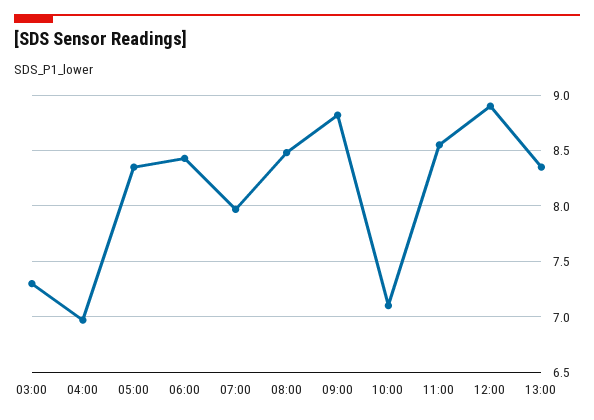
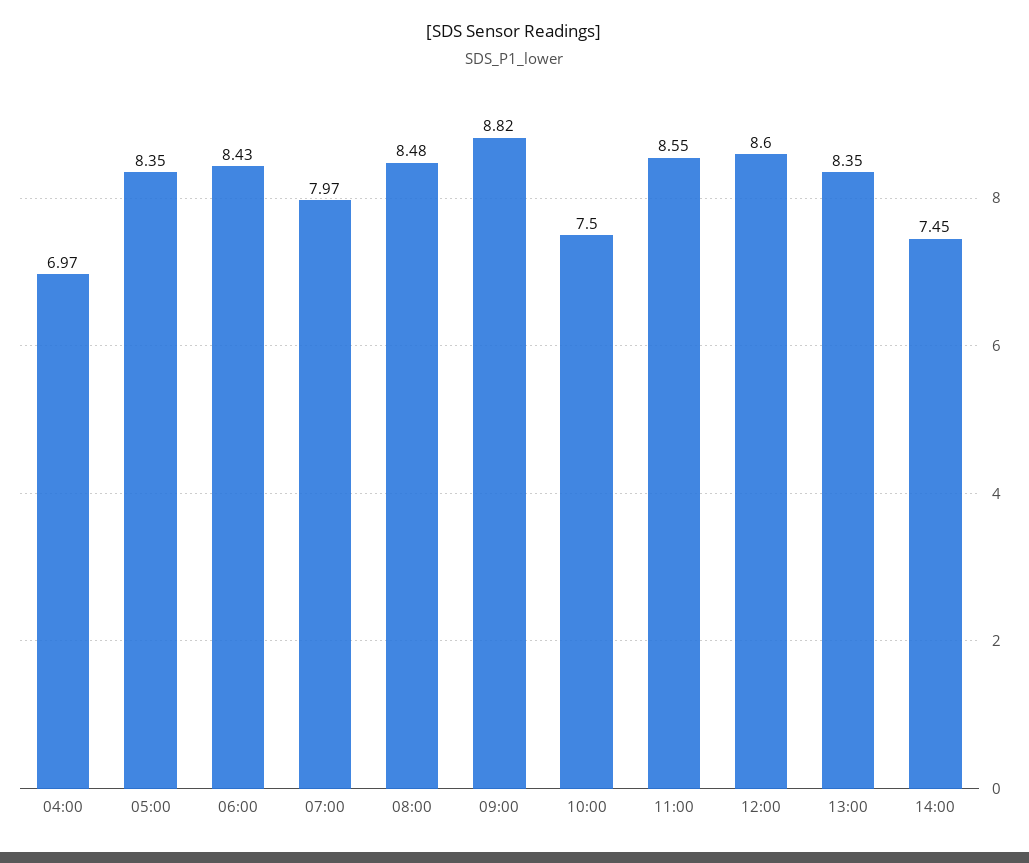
03:00: 7.3 -> none
10:00: 7.1 -> 7.5
12:00: 8.9 -> 8.6
14:00: none -> 7.45

